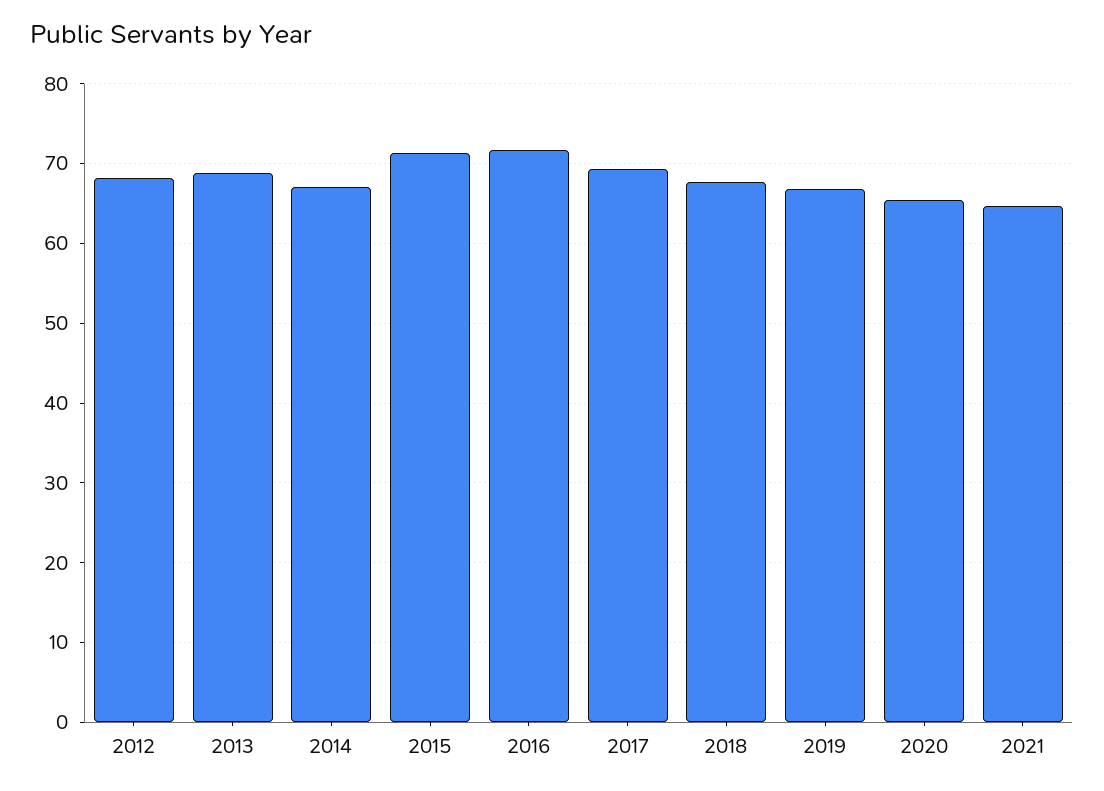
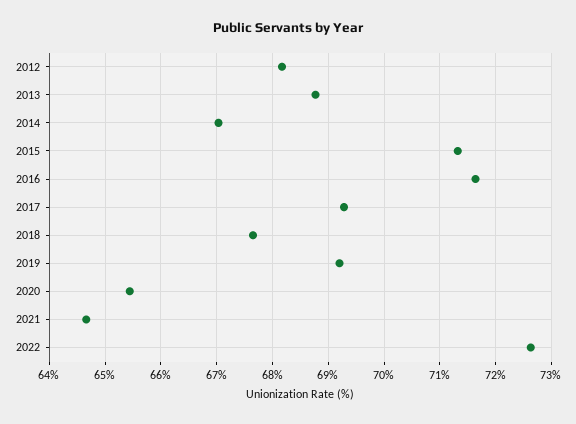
2019: 67 -> 69.2
2022: none -> 72.6

